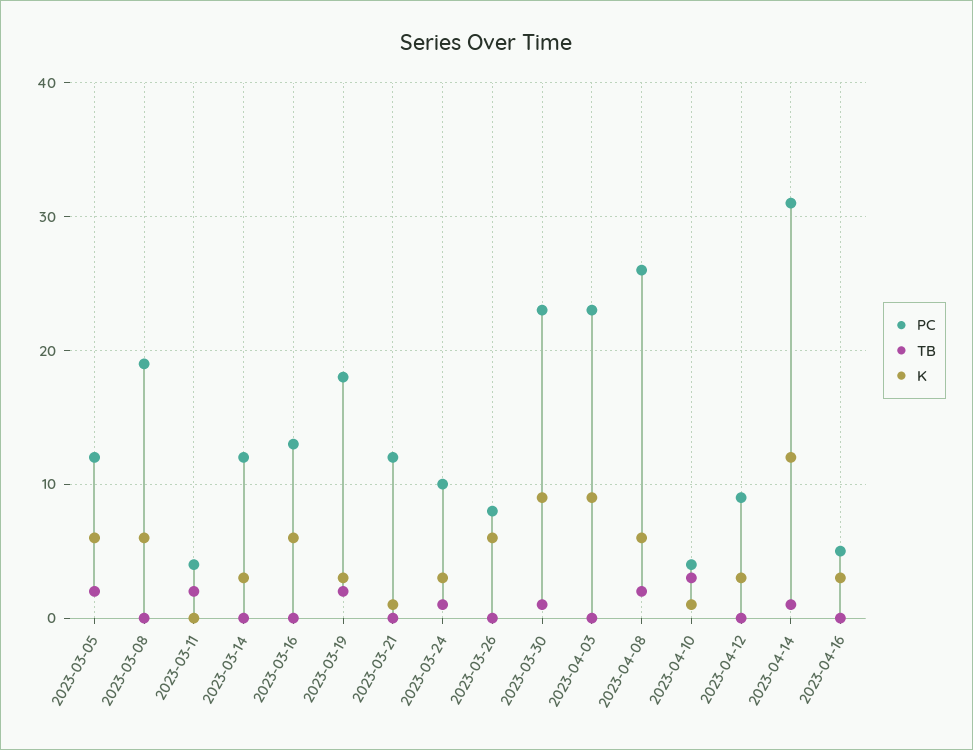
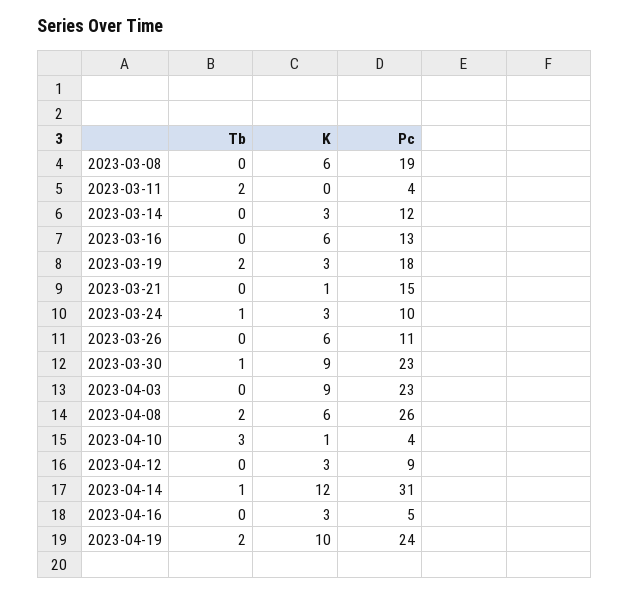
PC, 2023-03-05: 12 -> none
TB, 2023-03-05: 2 -> none
K, 2023-03-05: 6 -> none
PC, 2023-03-21: 12 -> 15
PC, 2023-03-26: 8 -> 11
TB, 2023-04-19: none -> 2
K, 2023-04-19: none -> 10
PC, 2023-04-19: none -> 24

